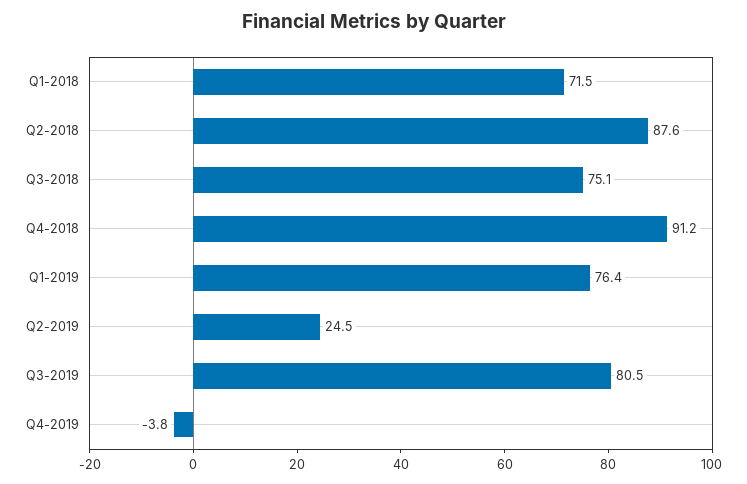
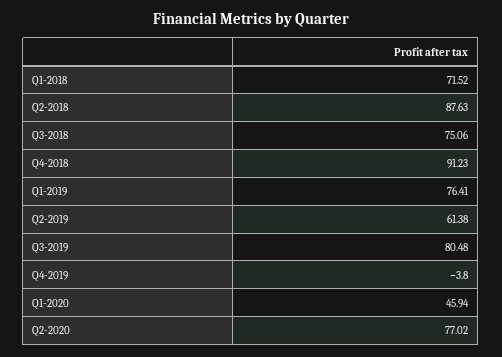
Q2-2019: 24.5 -> 61.38
Q1-2020: none -> 45.94
Q2-2020: none -> 77.02

